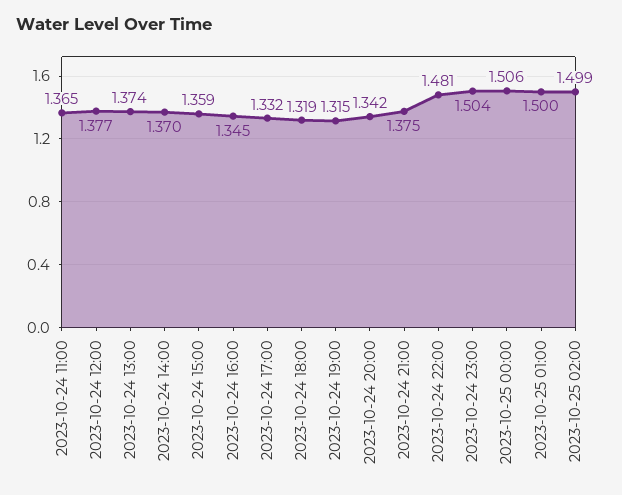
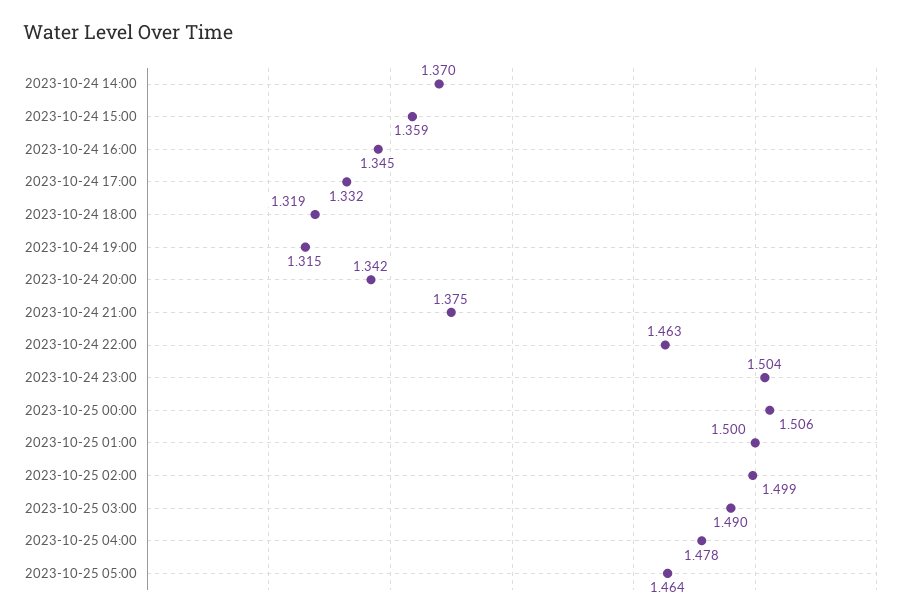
2023-10-24 11:00: 1.365 -> none
2023-10-24 12:00: 1.377 -> none
2023-10-24 13:00: 1.374 -> none
2023-10-24 22:00: 1.481 -> 1.463
2023-10-25 03:00: none -> 1.49
2023-10-25 04:00: none -> 1.478
2023-10-25 05:00: none -> 1.464

